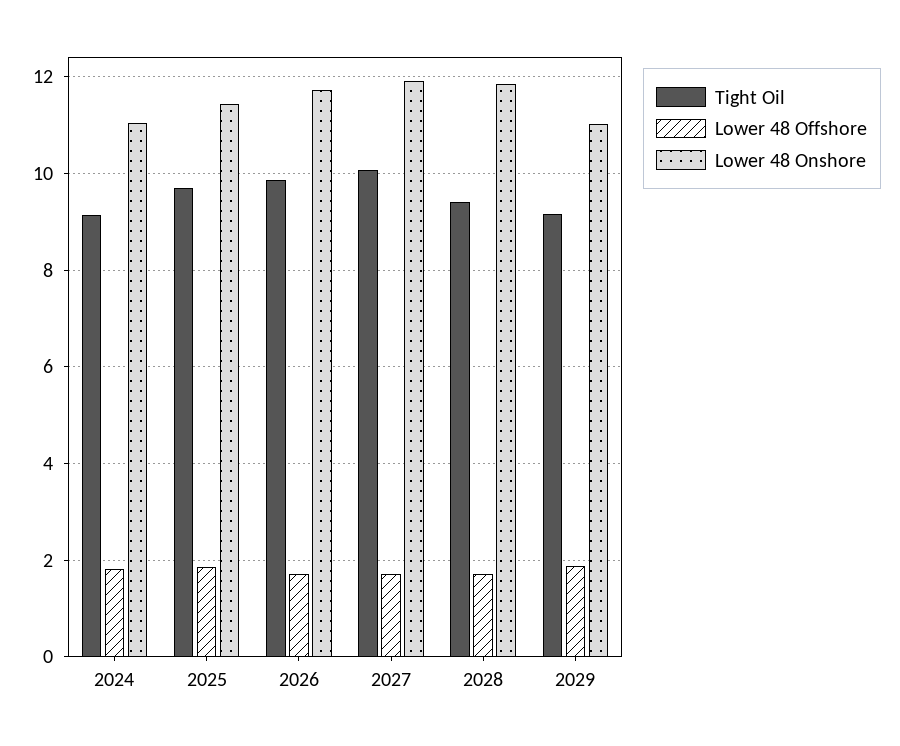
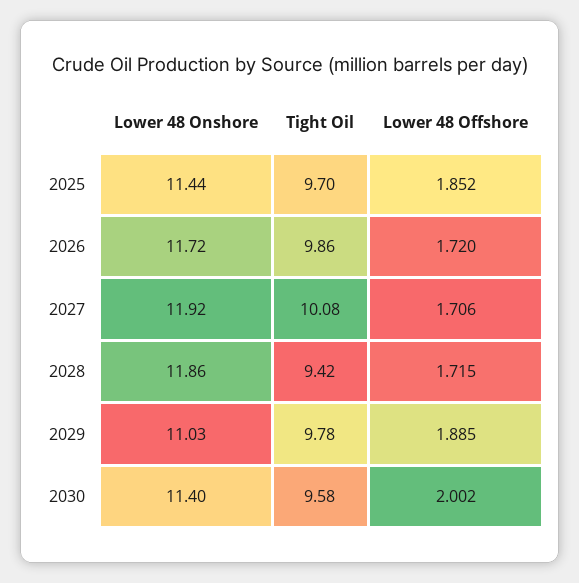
Tight Oil, 2024: 9.2 -> none
Lower 48 Offshore, 2024: 1.8 -> none
Lower 48 Onshore, 2024: 11 -> none
Tight Oil, 2029: 9.2 -> 9.78
Lower 48 Onshore, 2030: none -> 11.4
Tight Oil, 2030: none -> 9.58
Lower 48 Offshore, 2030: none -> 2.002

